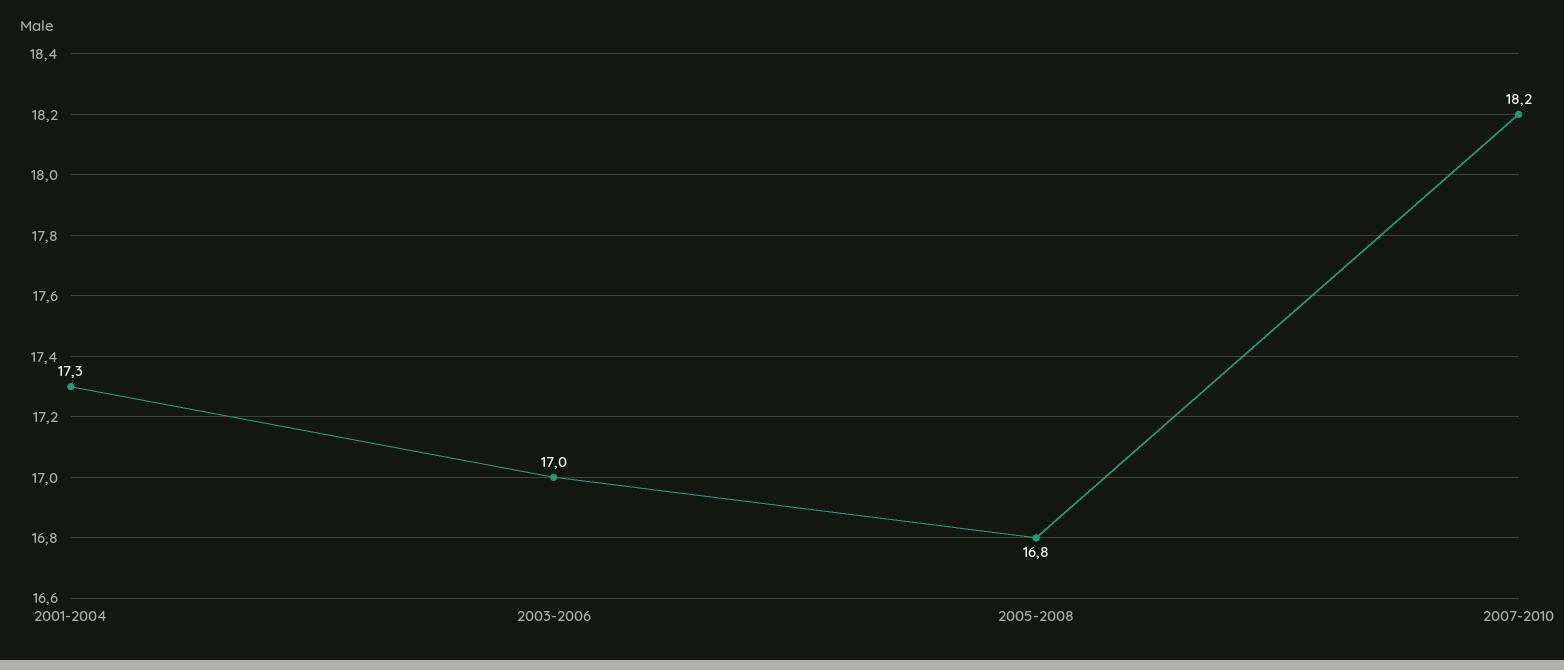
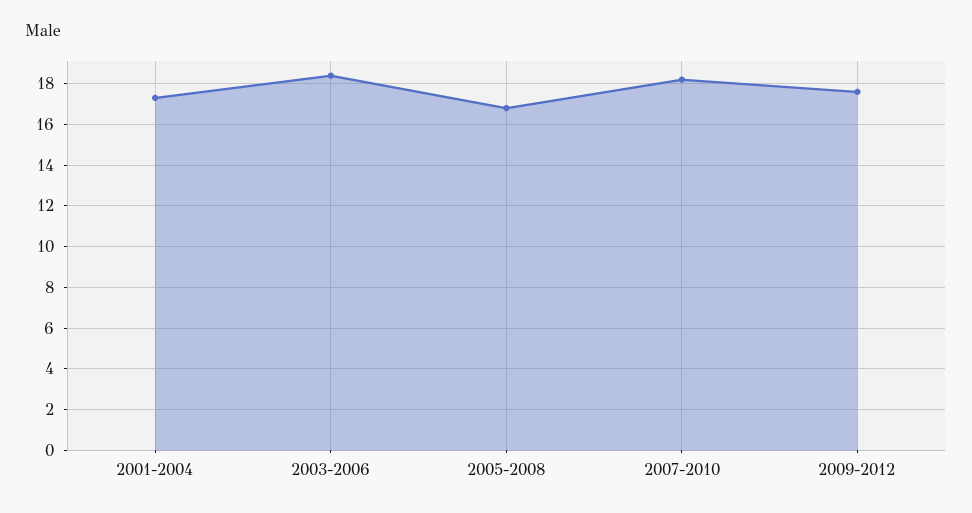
2003-2006: 17 -> 18.5
2009-2012: none -> 17.5

